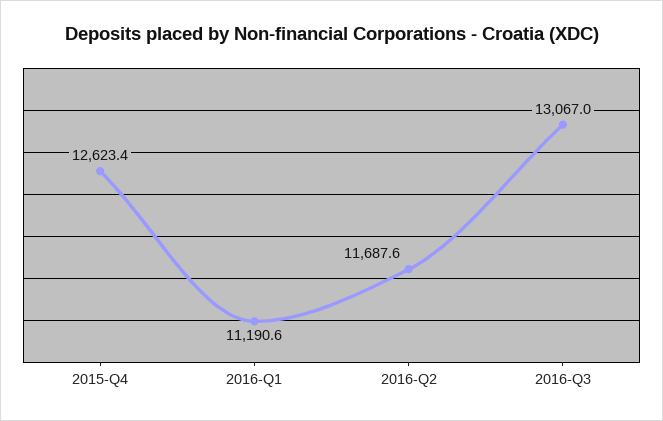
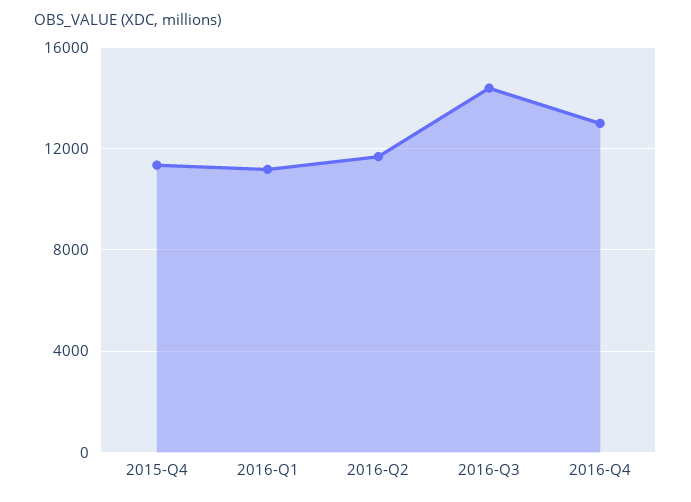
2015-Q4: 12623.4 -> 11500
2016-Q3: 13067 -> 14500
2016-Q4: none -> 13000

